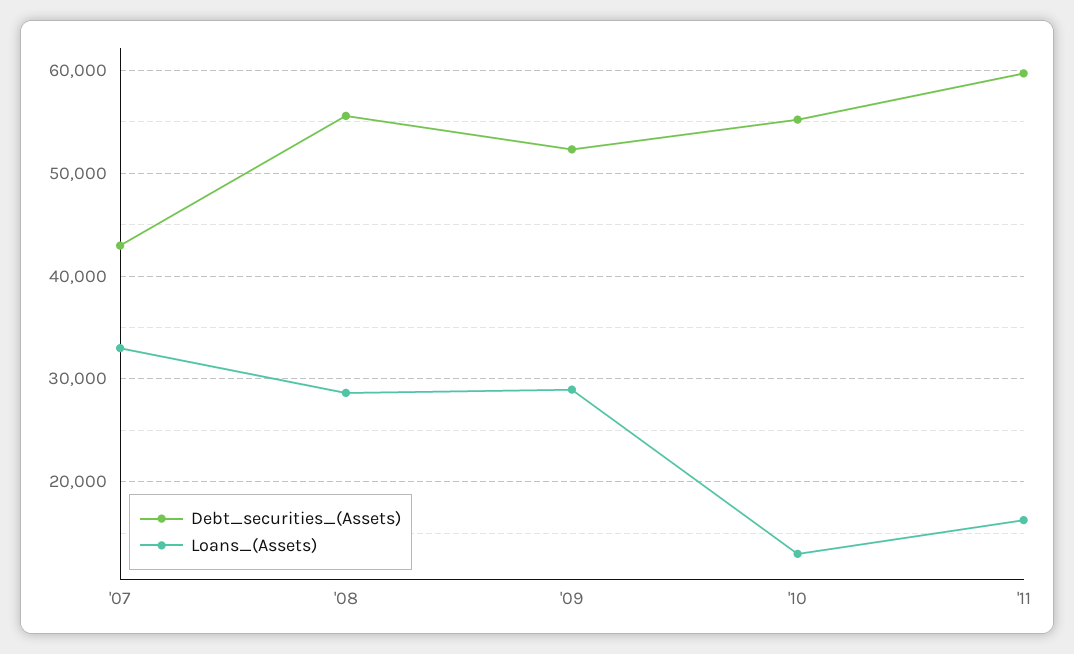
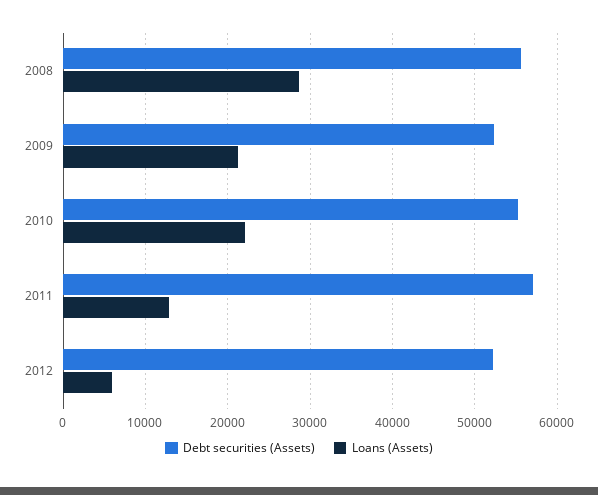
Debt_securities_(Assets), '07: 43000 -> none
Loans_(Assets), '07: 33000 -> none
Loans_(Assets), '09: 29000 -> 21000
Loans_(Assets), '10: 13000 -> 22000
Debt_securities_(Assets), '11: 60000 -> 57000
Loans_(Assets), '11: 16000 -> 13000
Debt_securities_(Assets), 2012: none -> 52000
Loans_(Assets), 2012: none -> 6000

